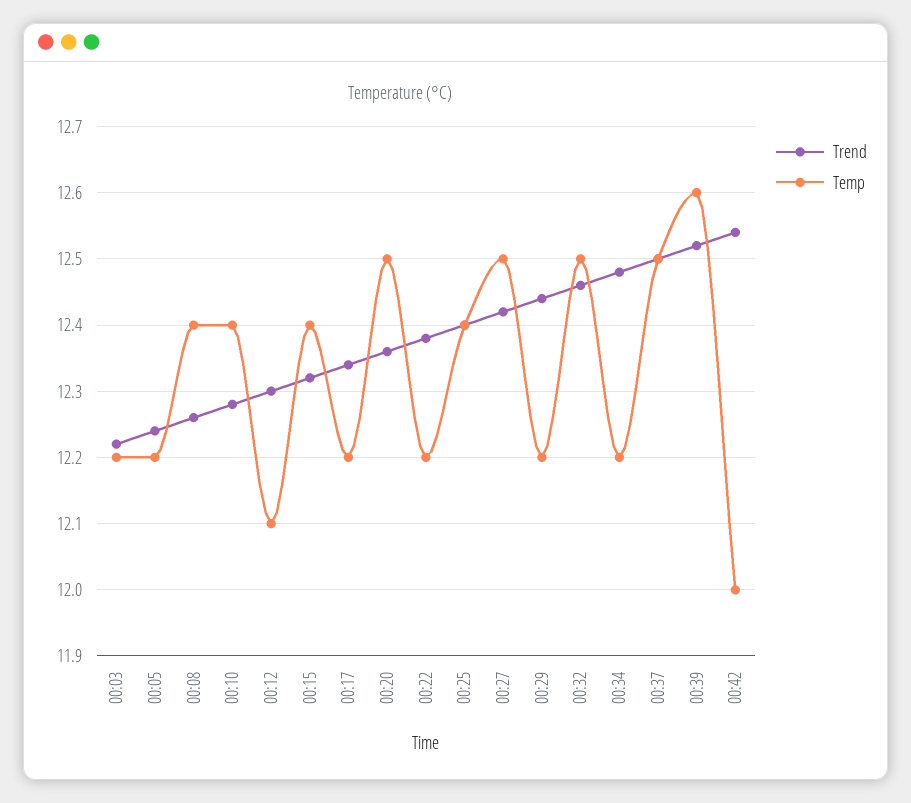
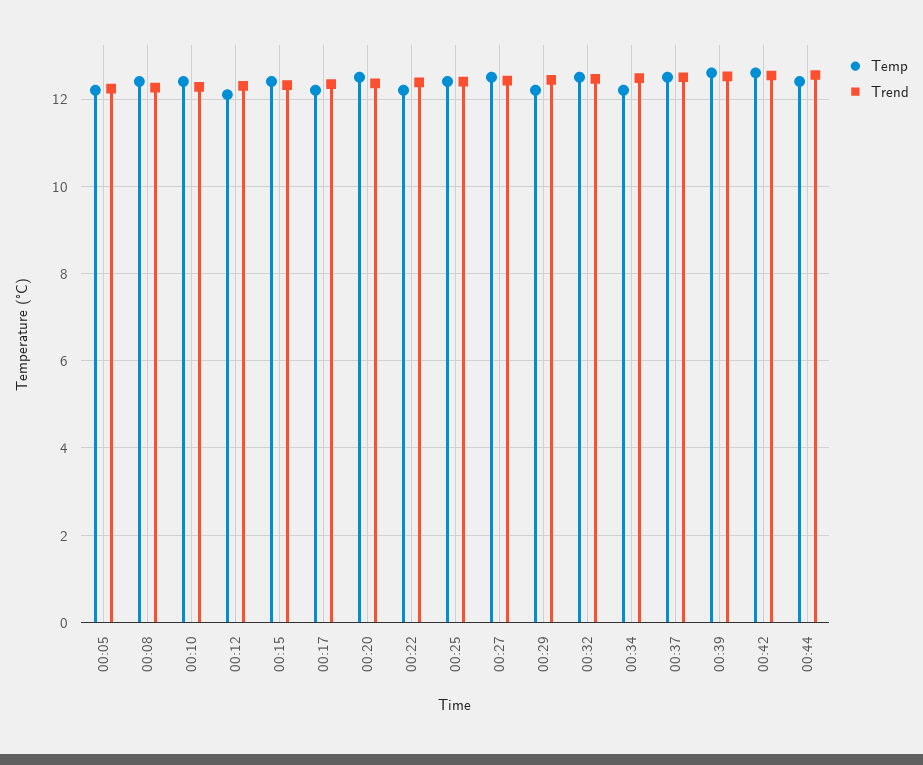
Trend, 00:03: 12.22 -> none
Temp, 00:03: 12.2 -> none
Temp, 00:42: 12 -> 12.6
Temp, 00:44: none -> 12.4
Trend, 00:44: none -> 12.6

